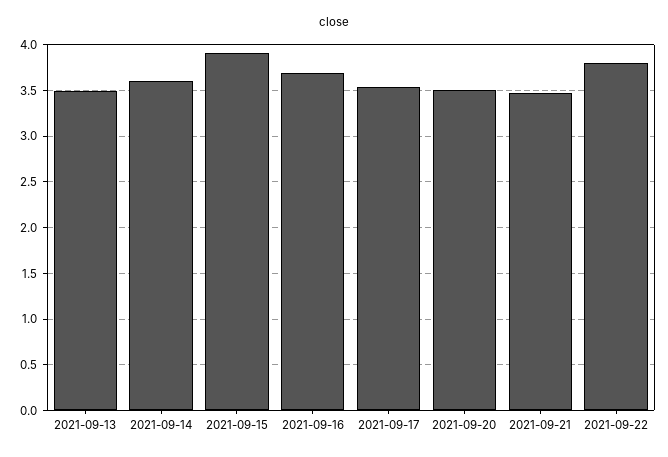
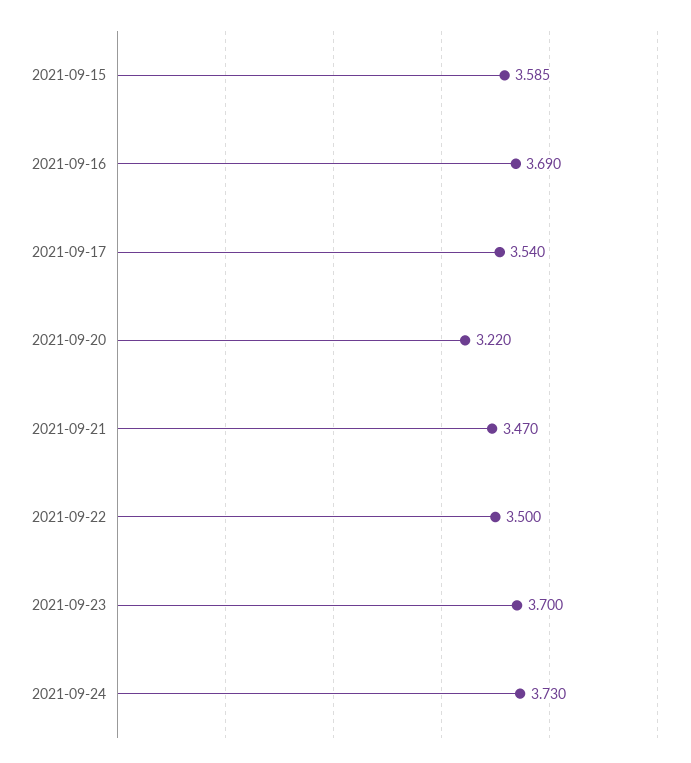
2021-09-13: 3.5 -> none
2021-09-14: 3.6 -> none
2021-09-15: 3.9 -> 3.585
2021-09-20: 3.5 -> 3.22
2021-09-22: 3.8 -> 3.5
2021-09-23: none -> 3.7
2021-09-24: none -> 3.73

